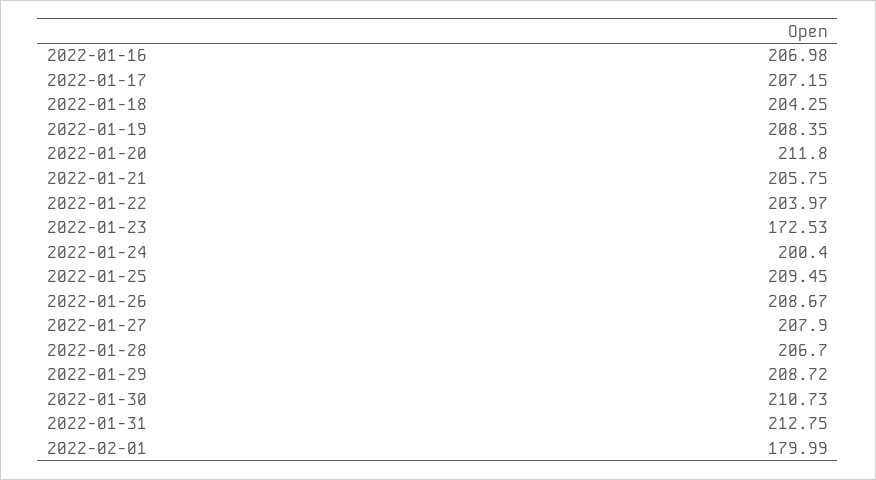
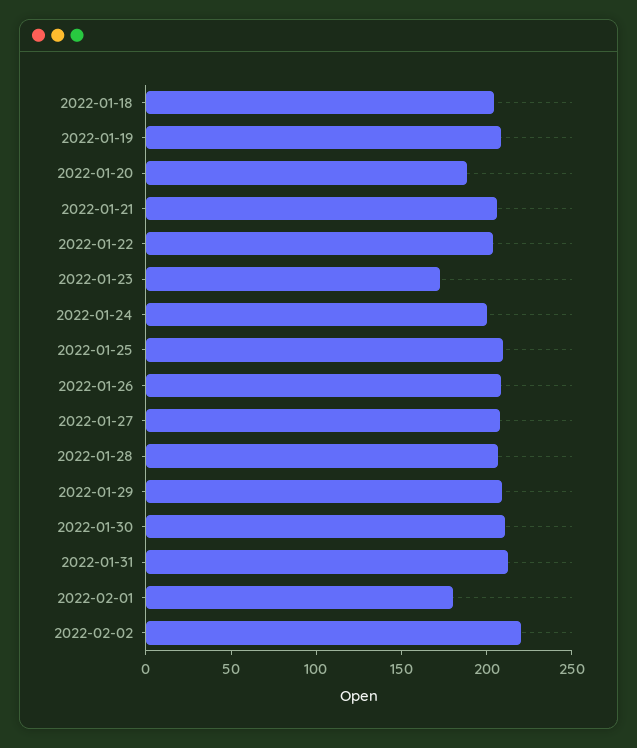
2022-01-16: 206.98 -> none
2022-01-17: 207.15 -> none
2022-01-20: 211.8 -> 190
2022-02-02: none -> 220

